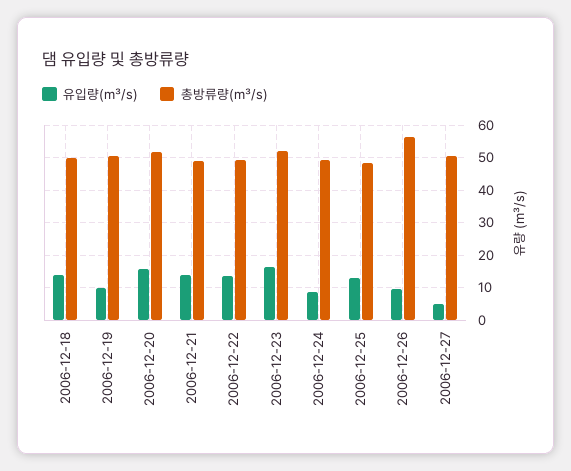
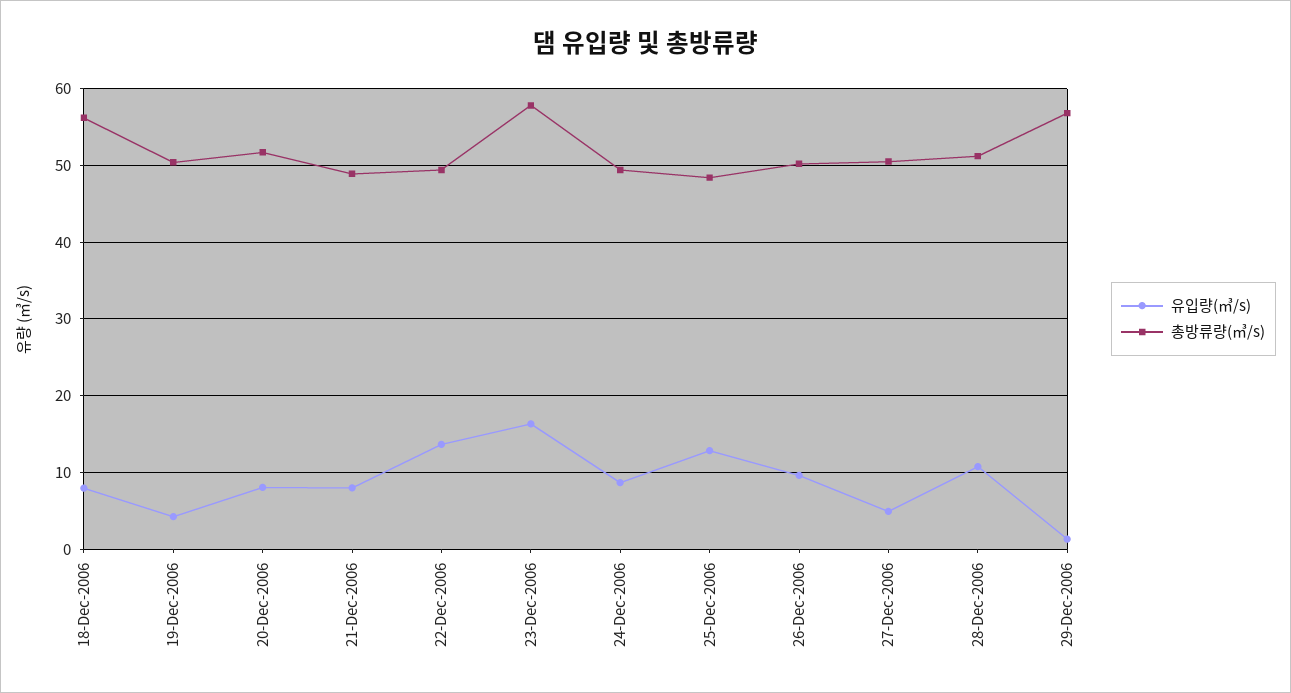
유입량(㎥/s), 2006-12-18: 14 -> 8
총방류량(㎥/s), 2006-12-18: 50 -> 56
유입량(㎥/s), 2006-12-19: 10 -> 4
유입량(㎥/s), 2006-12-20: 16 -> 8
유입량(㎥/s), 2006-12-21: 14 -> 8
총방류량(㎥/s), 2006-12-23: 52 -> 58
총방류량(㎥/s), 2006-12-26: 56 -> 50
유입량(㎥/s), 28-Dec-2006: none -> 11
총방류량(㎥/s), 28-Dec-2006: none -> 51
유입량(㎥/s), 29-Dec-2006: none -> 1
총방류량(㎥/s), 29-Dec-2006: none -> 57

